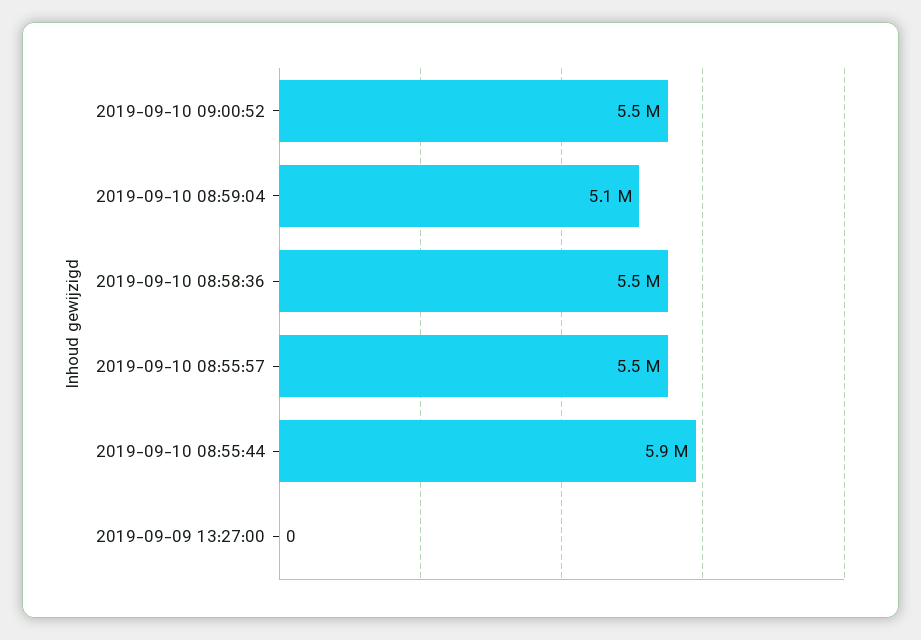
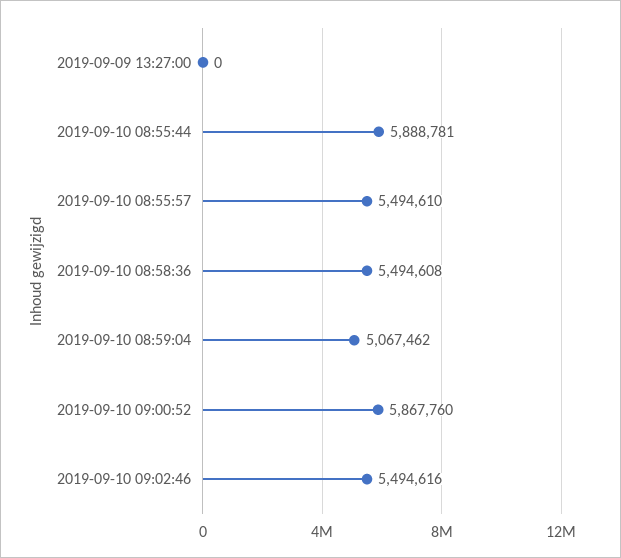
2019-09-10 09:00:52: 5500000 -> 5867760
2019-09-10 09:02:46: none -> 5494616

